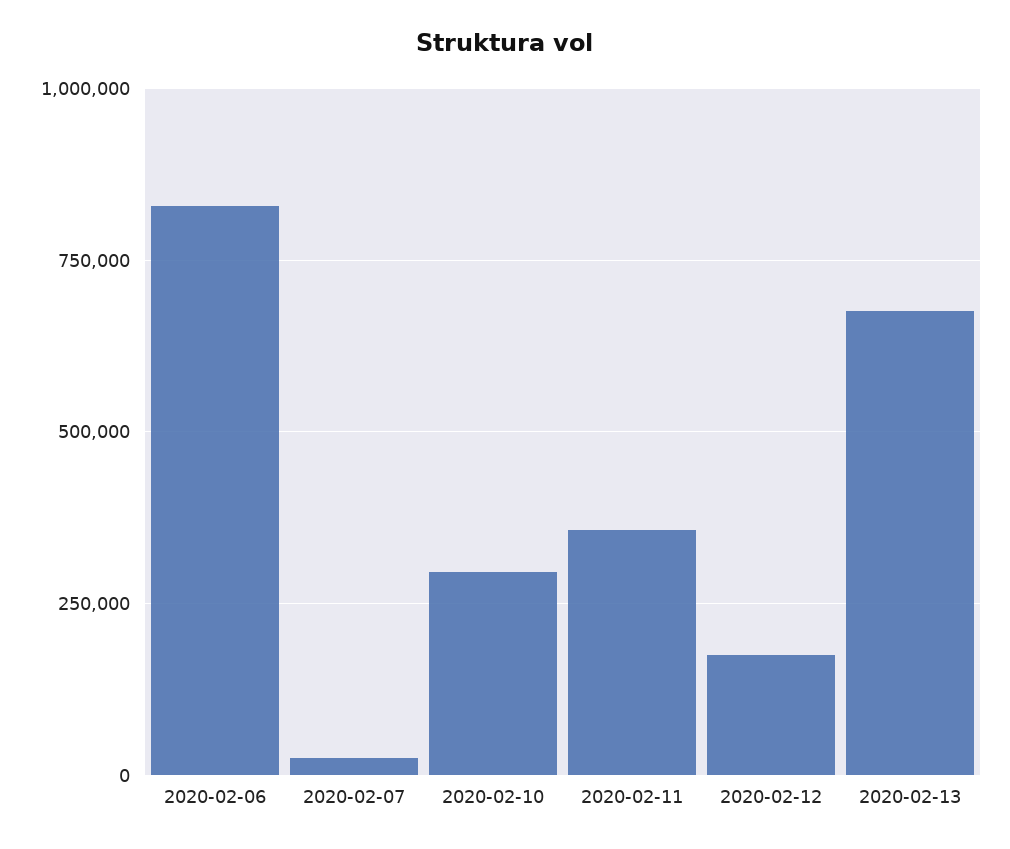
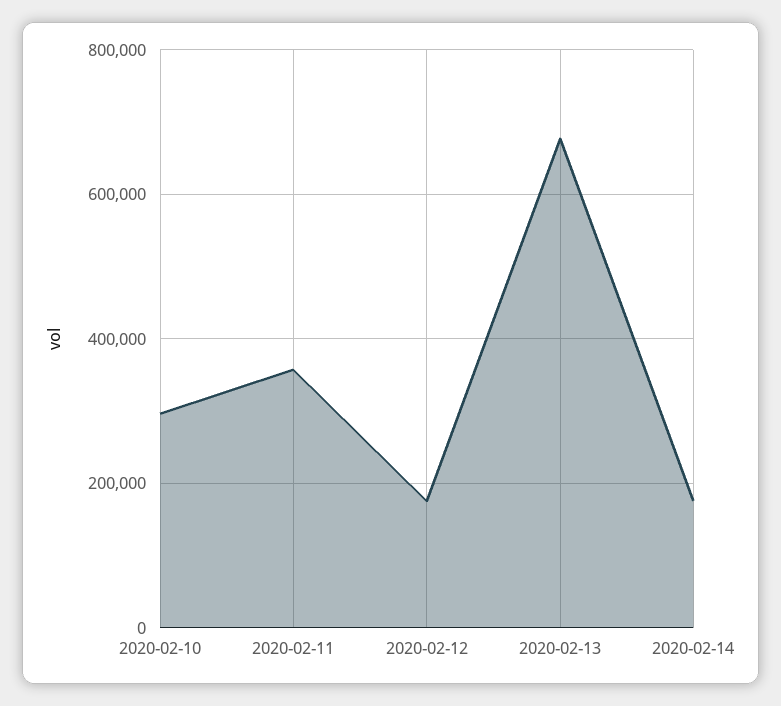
2020-02-06: 825000 -> none
2020-02-07: 25000 -> none
2020-02-14: none -> 180000

